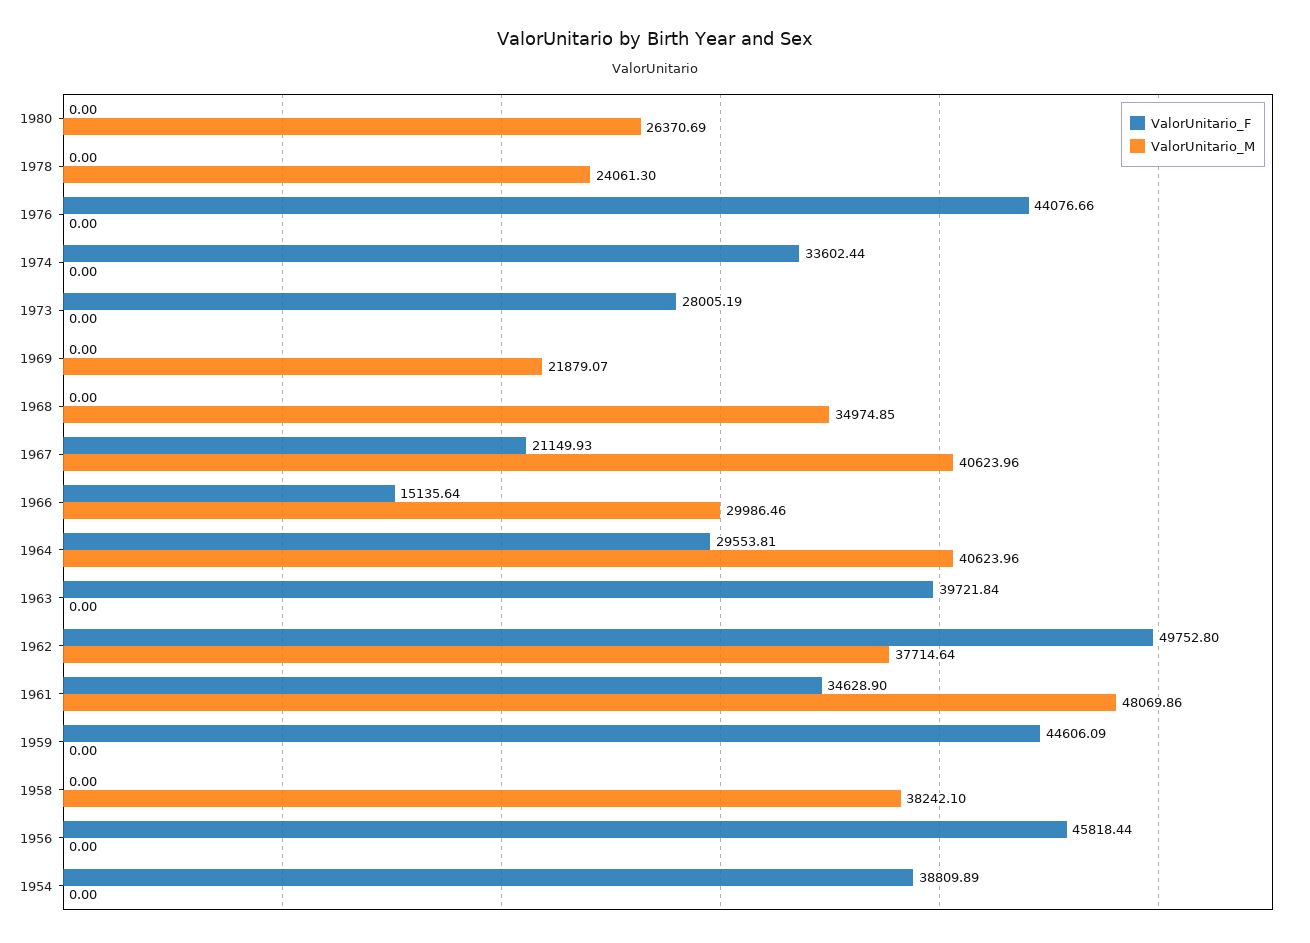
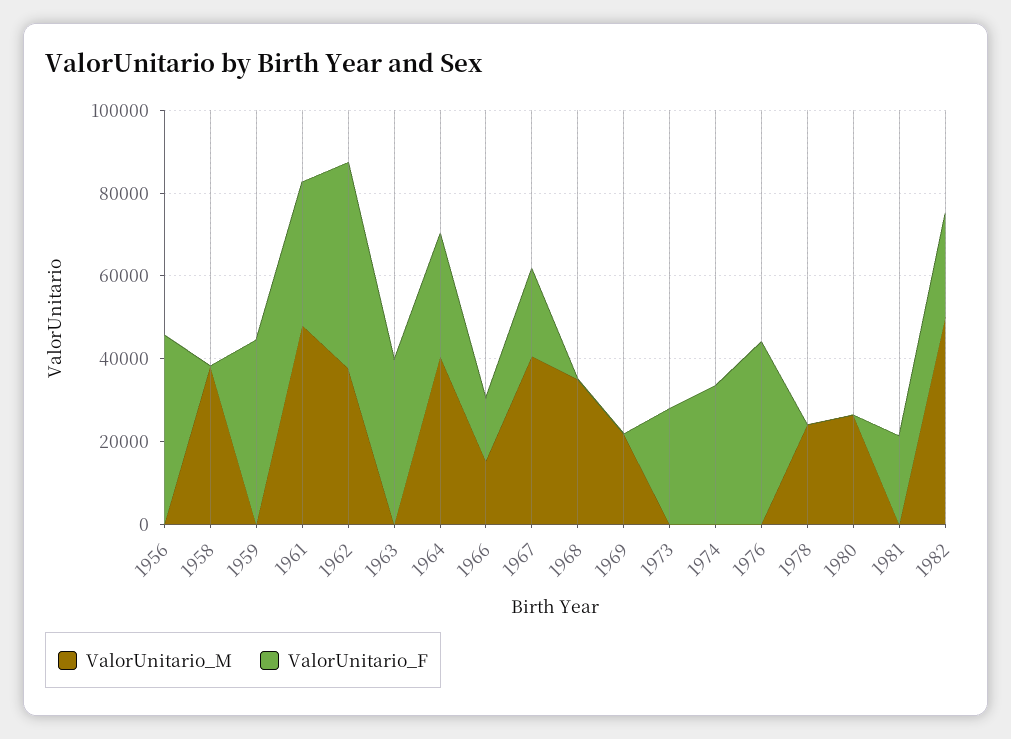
ValorUnitario_M, 1966: 29986.46 -> 15000
ValorUnitario_F, 1954: 38809.89 -> none
ValorUnitario_M, 1954: 0 -> none
ValorUnitario_M, 1981: none -> 0
ValorUnitario_F, 1981: none -> 20000
ValorUnitario_M, 1982: none -> 50000
ValorUnitario_F, 1982: none -> 25000

